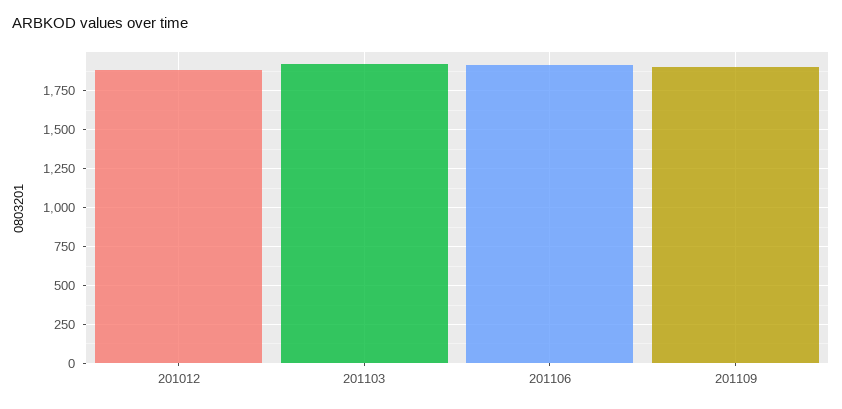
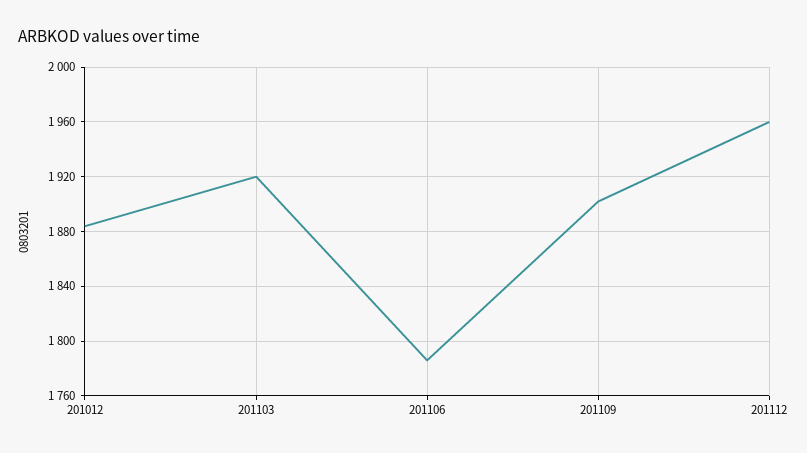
201106: 1900 -> 1785
201112: none -> 1960

